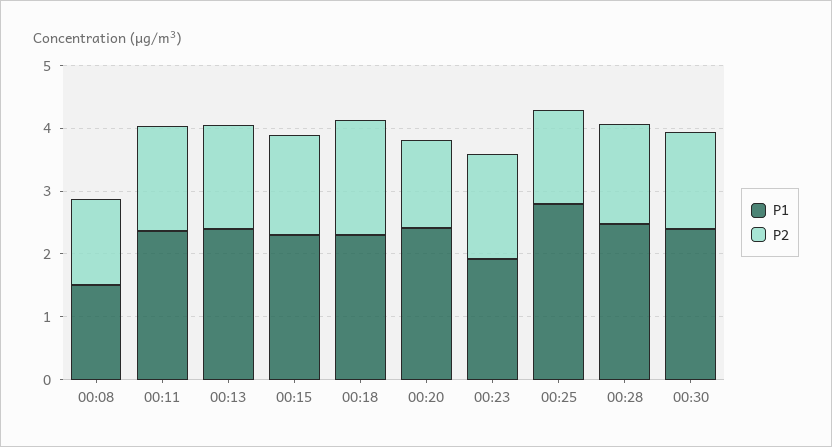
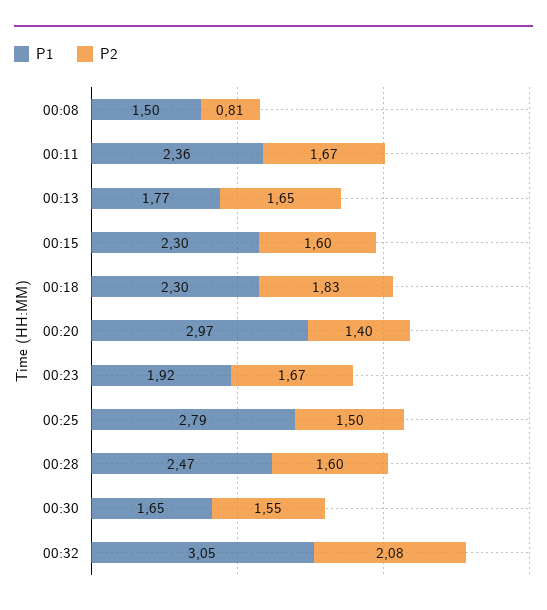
P2, 00:08: 1.4 -> 0.81
P1, 00:13: 2.4 -> 1.77
P1, 00:20: 2.4 -> 2.97
P1, 00:30: 2.4 -> 1.65
P1, 00:32: none -> 3.05
P2, 00:32: none -> 2.08

